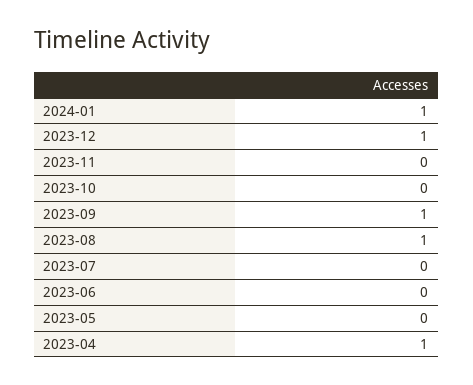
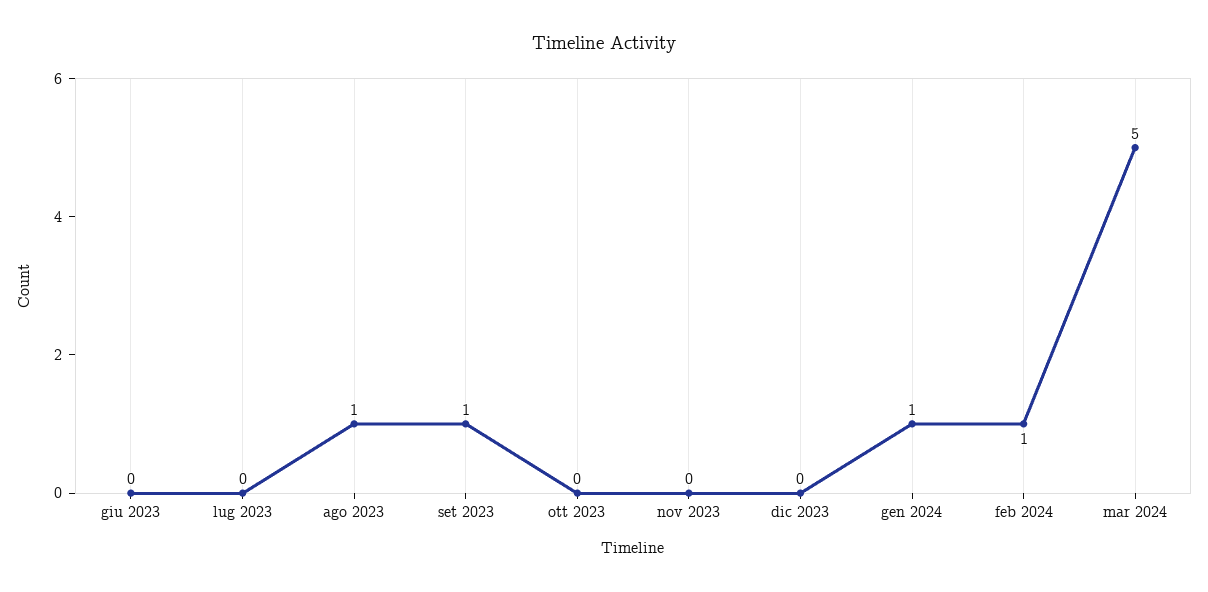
2023-12: 1 -> 0
2023-05: 0 -> none
2023-04: 1 -> none
feb 2024: none -> 1
mar 2024: none -> 5

